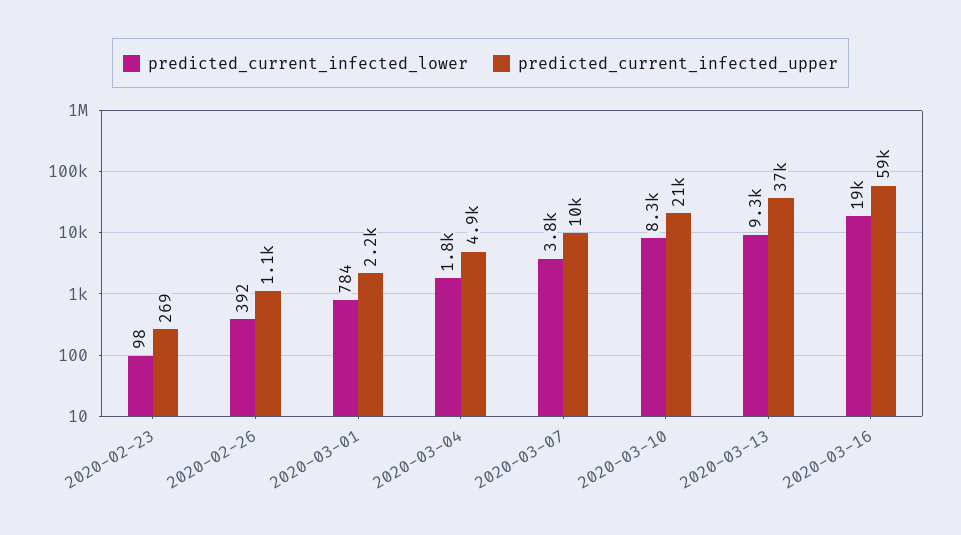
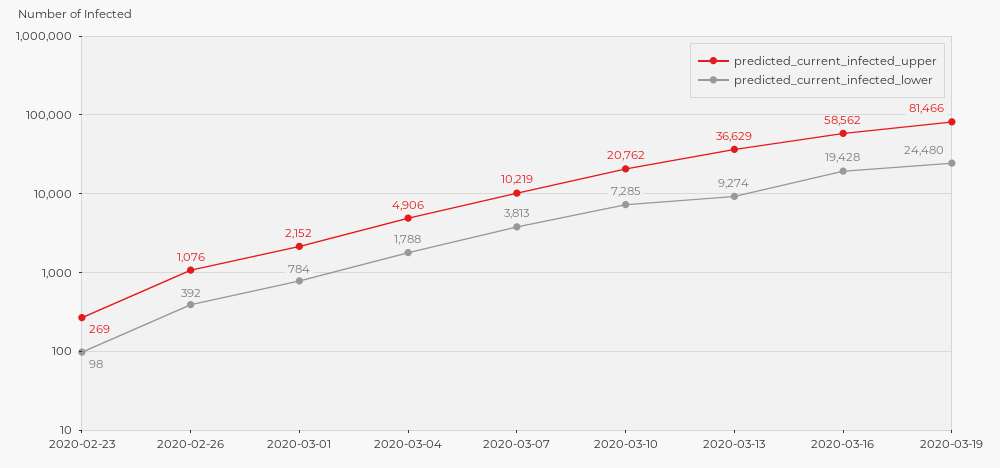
predicted_current_infected_lower, 2020-03-10: 8300 -> 7285
predicted_current_infected_upper, 2020-03-19: none -> 81466
predicted_current_infected_lower, 2020-03-19: none -> 24480

